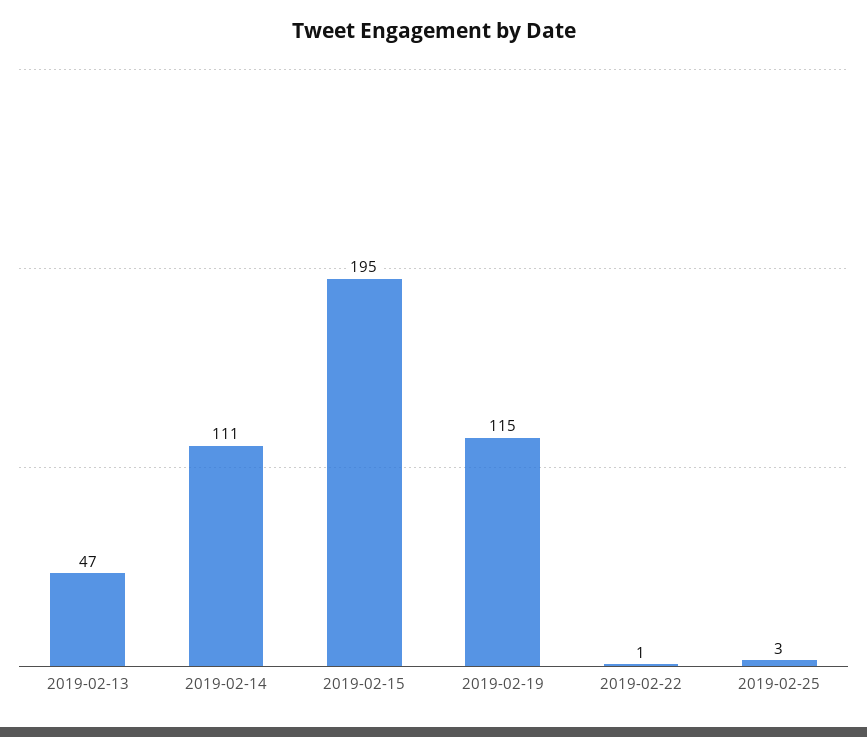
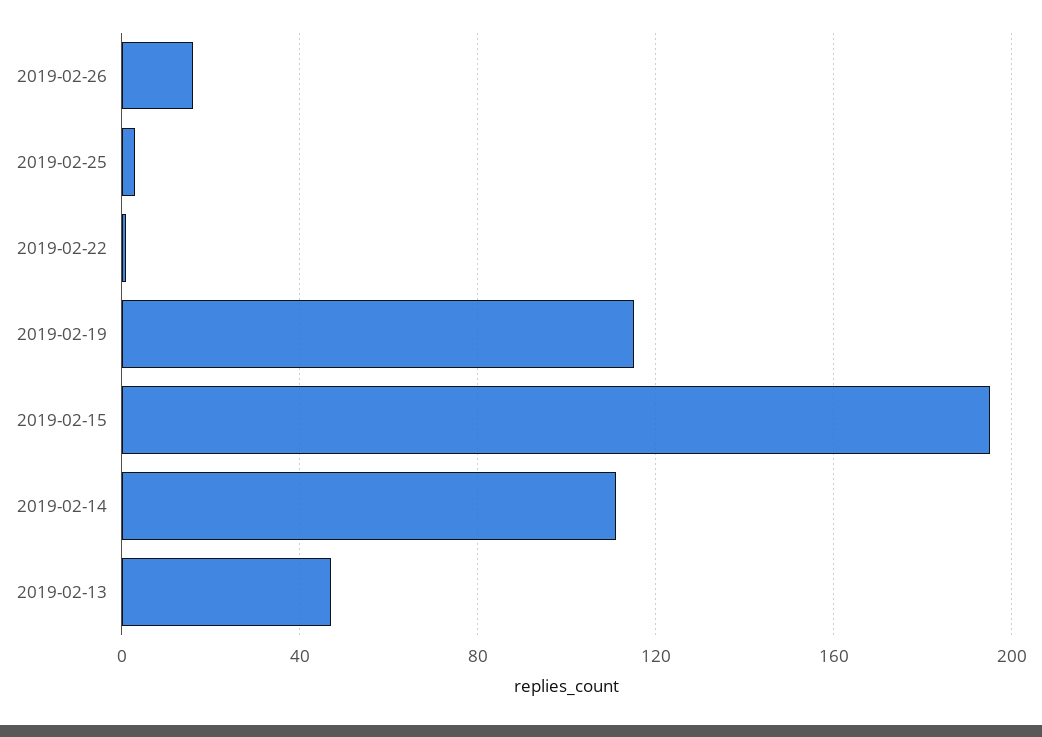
2019-02-26: none -> 15

